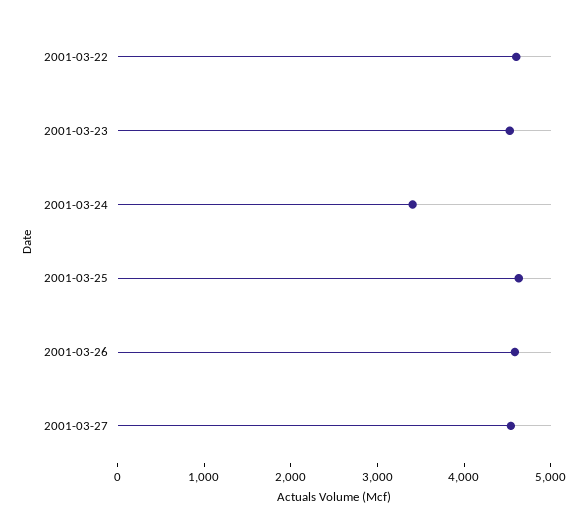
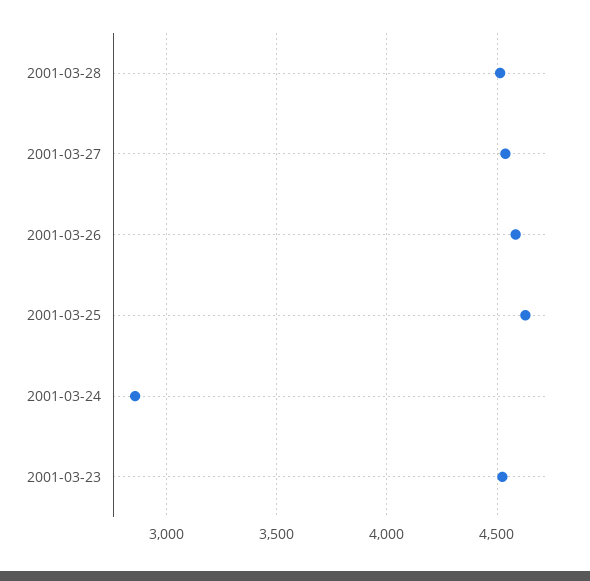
2001-03-22: 4600 -> none
2001-03-24: 3400 -> 2850
2001-03-28: none -> 4500

